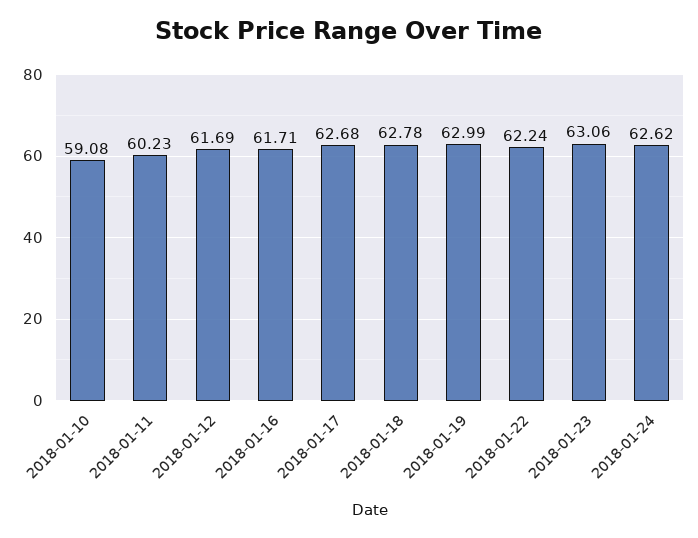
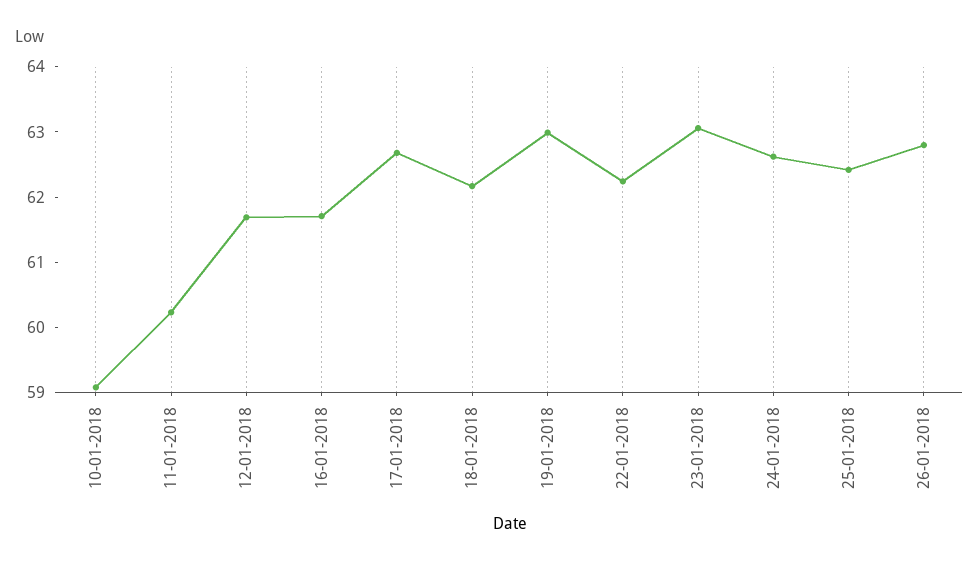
2018-01-18: 62.78 -> 62.2
25-01-2018: none -> 62.4
26-01-2018: none -> 62.8

